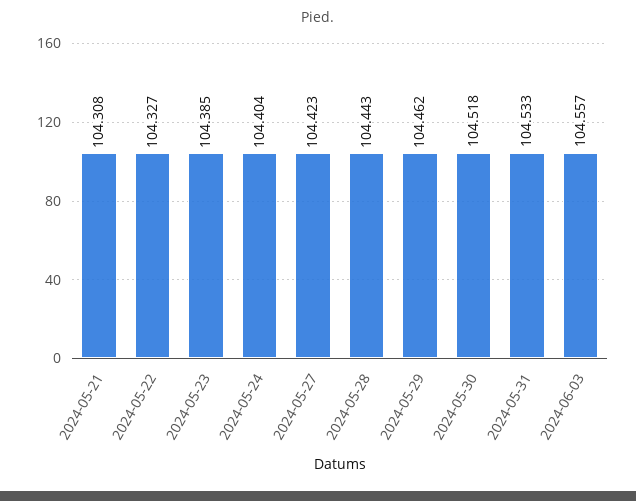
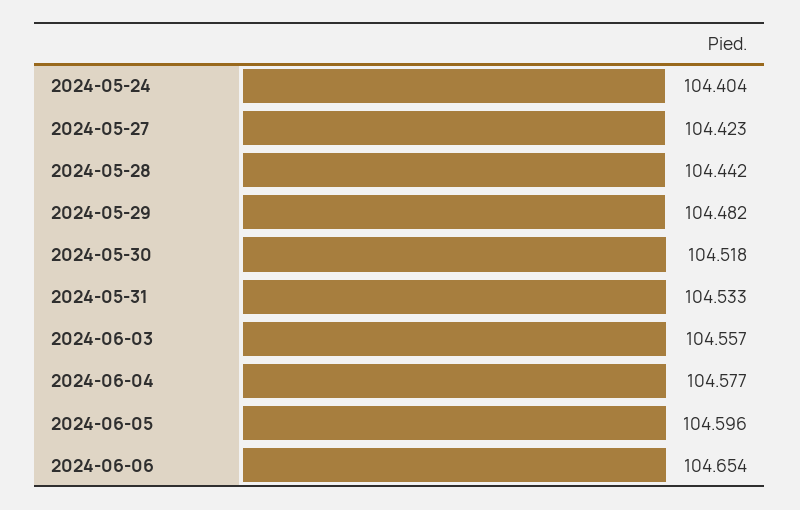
2024-05-21: 104.308 -> none
2024-05-22: 104.327 -> none
2024-05-23: 104.385 -> none
2024-05-28: 104.443 -> 104.442
2024-05-29: 104.462 -> 104.482
2024-06-04: none -> 104.577
2024-06-05: none -> 104.596
2024-06-06: none -> 104.654

